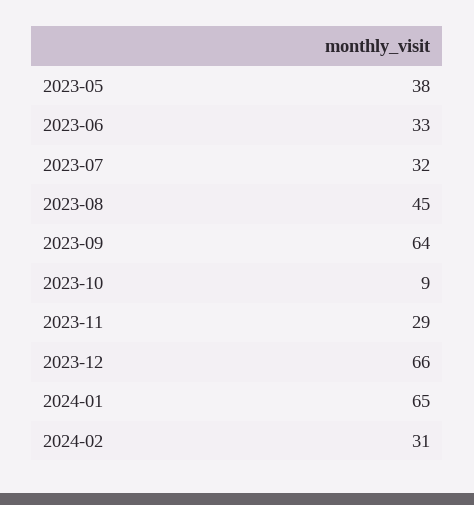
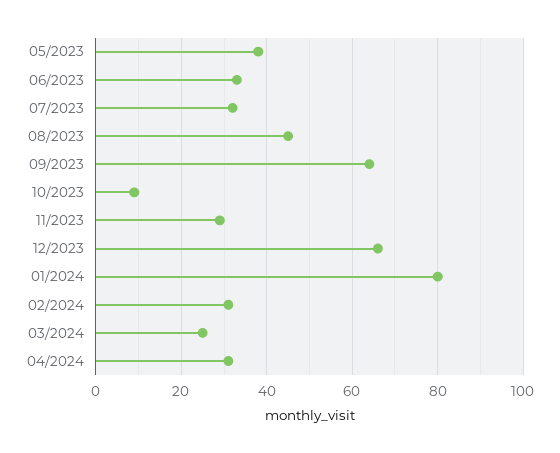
2024-01: 65 -> 80
03/2024: none -> 25
04/2024: none -> 30

